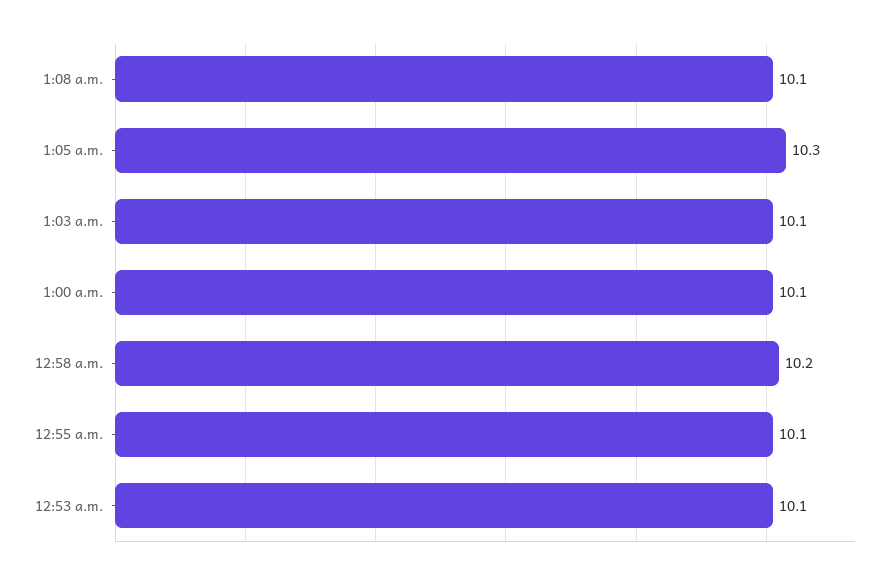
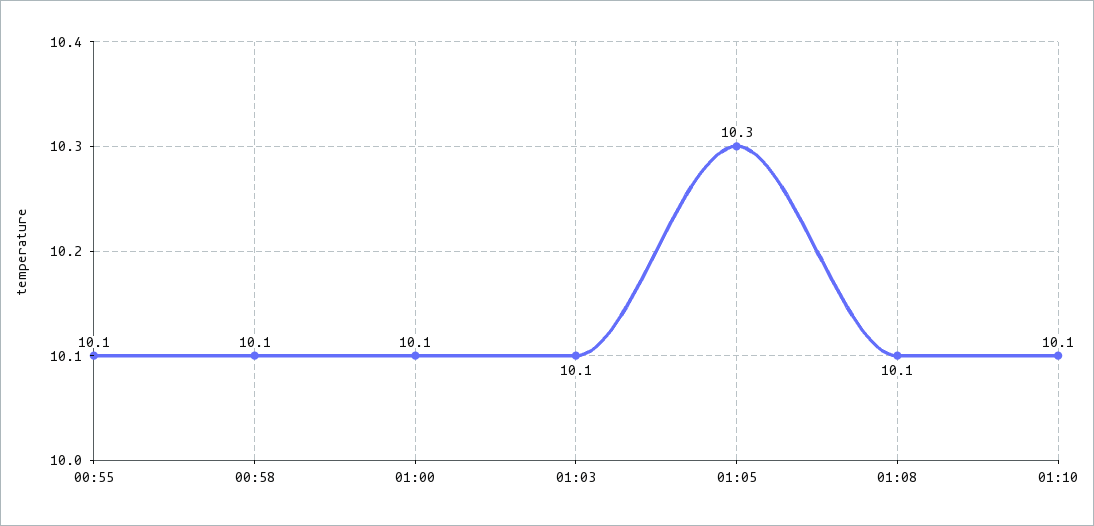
12:58 a.m.: 10.2 -> 10.1
12:53 a.m.: 10.1 -> none
01:10: none -> 10.1

